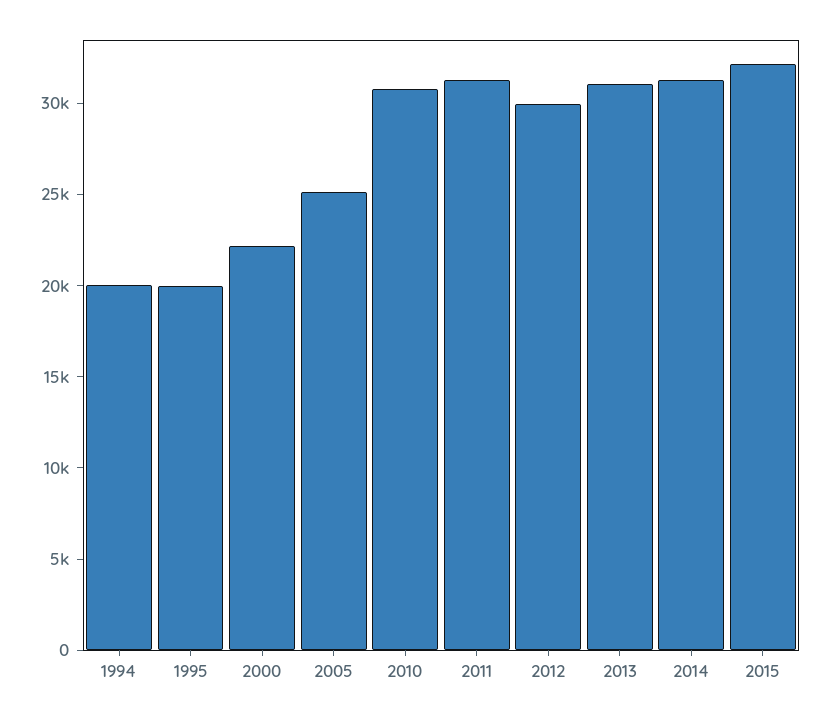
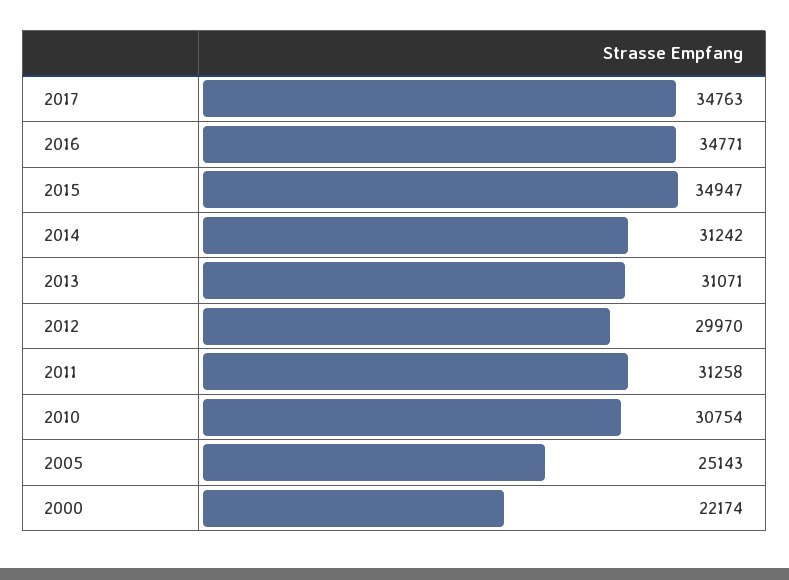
1994: 20000 -> none
1995: 20000 -> none
2015: 32000 -> 34947
2017: none -> 34763
2016: none -> 34771

